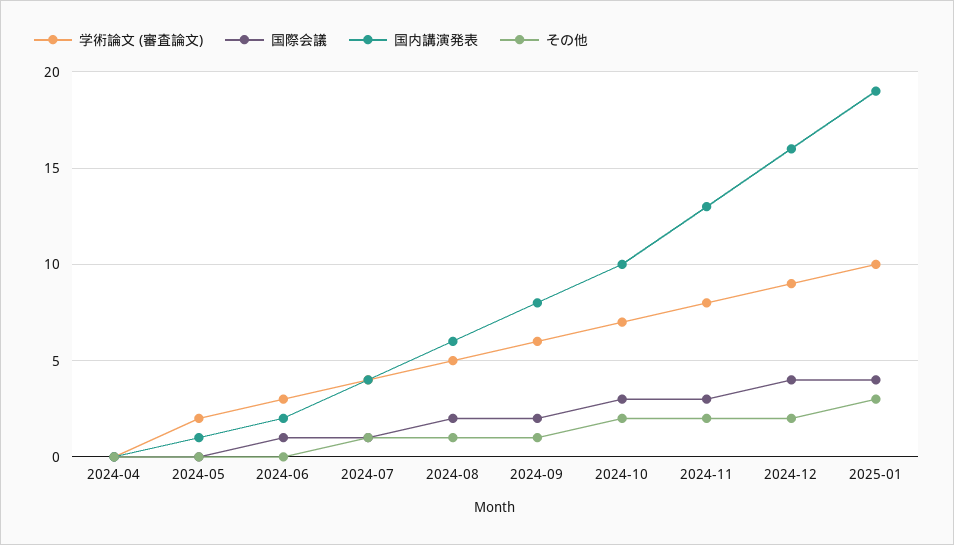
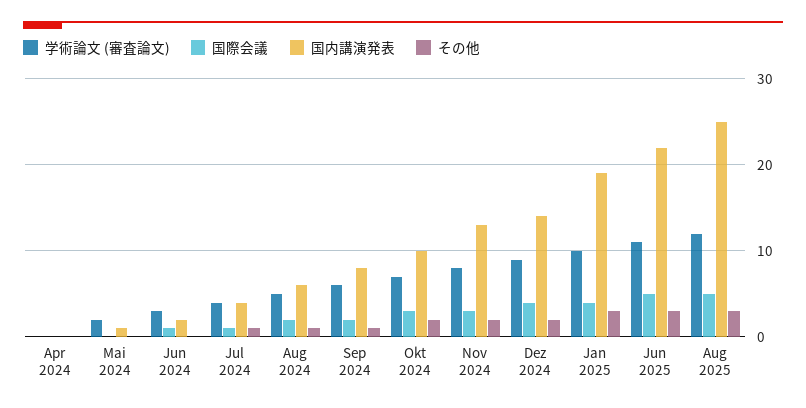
国内講演発表, 2024-12: 16 -> 14
学術論文 (審査論文), Jun 2025: none -> 11
国際会議, Jun 2025: none -> 5
国内講演発表, Jun 2025: none -> 22
その他, Jun 2025: none -> 3
学術論文 (審査論文), Aug 2025: none -> 12
国際会議, Aug 2025: none -> 5
国内講演発表, Aug 2025: none -> 25
その他, Aug 2025: none -> 3

